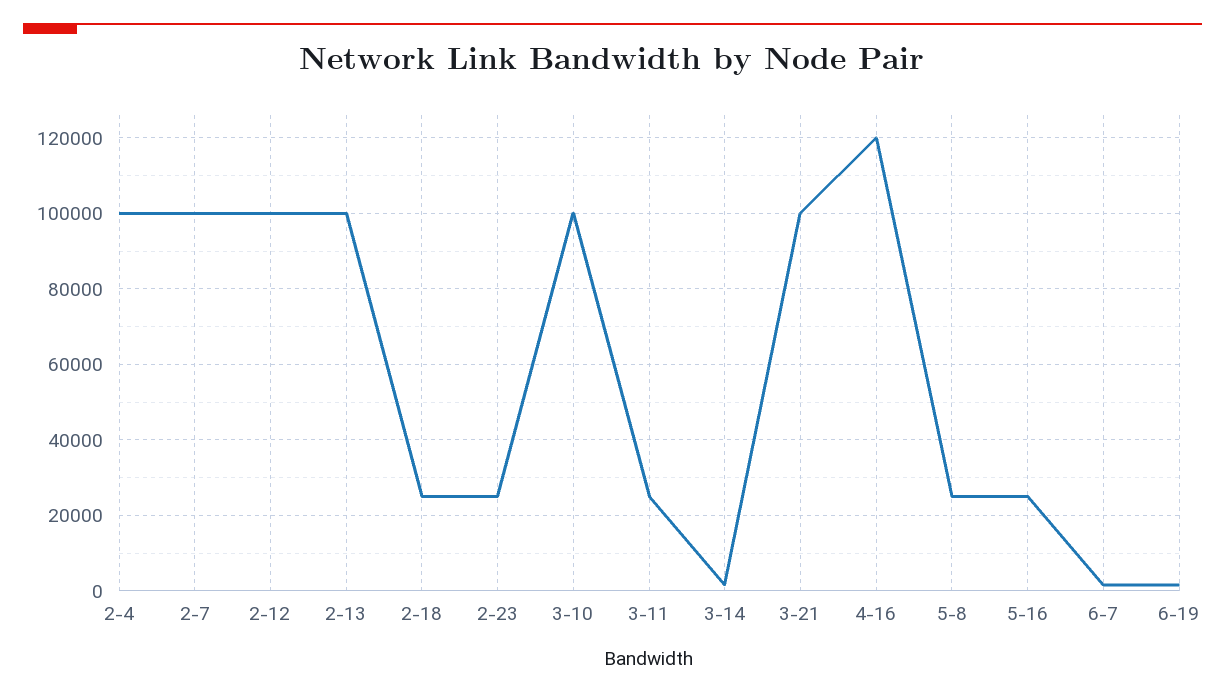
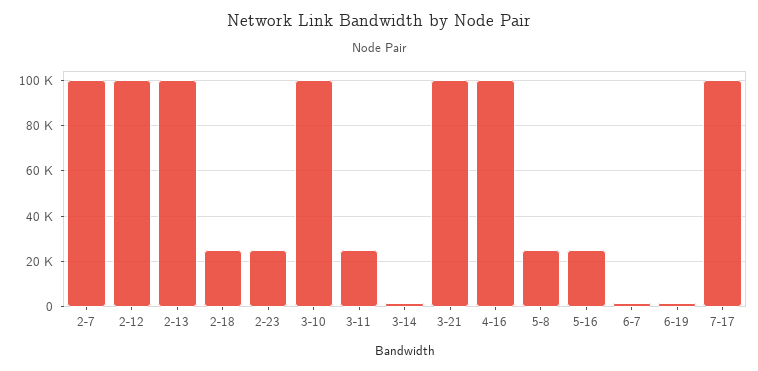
2-4: 100000 -> none
4-16: 120000 -> 100000
7-17: none -> 100000

